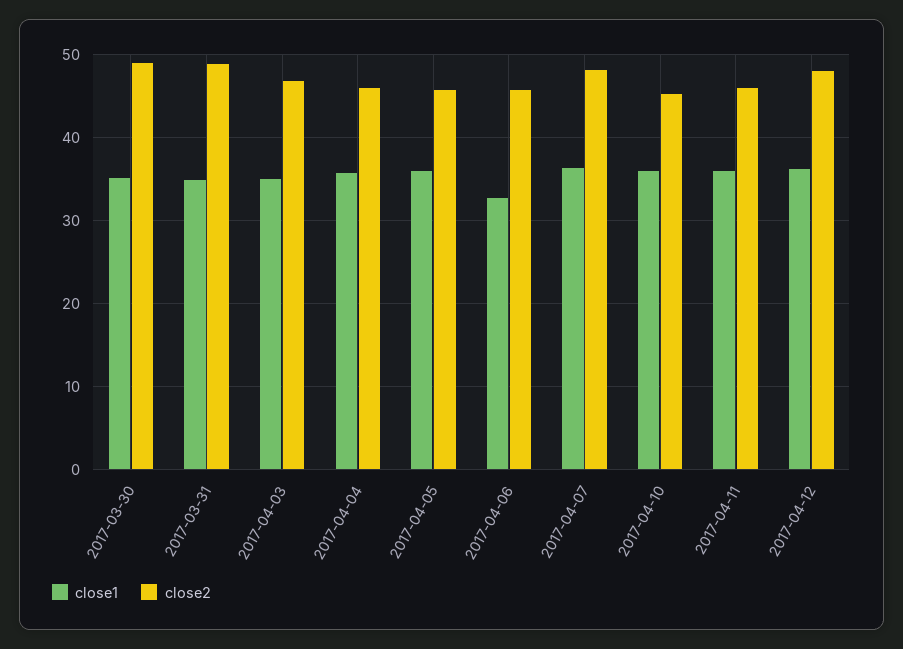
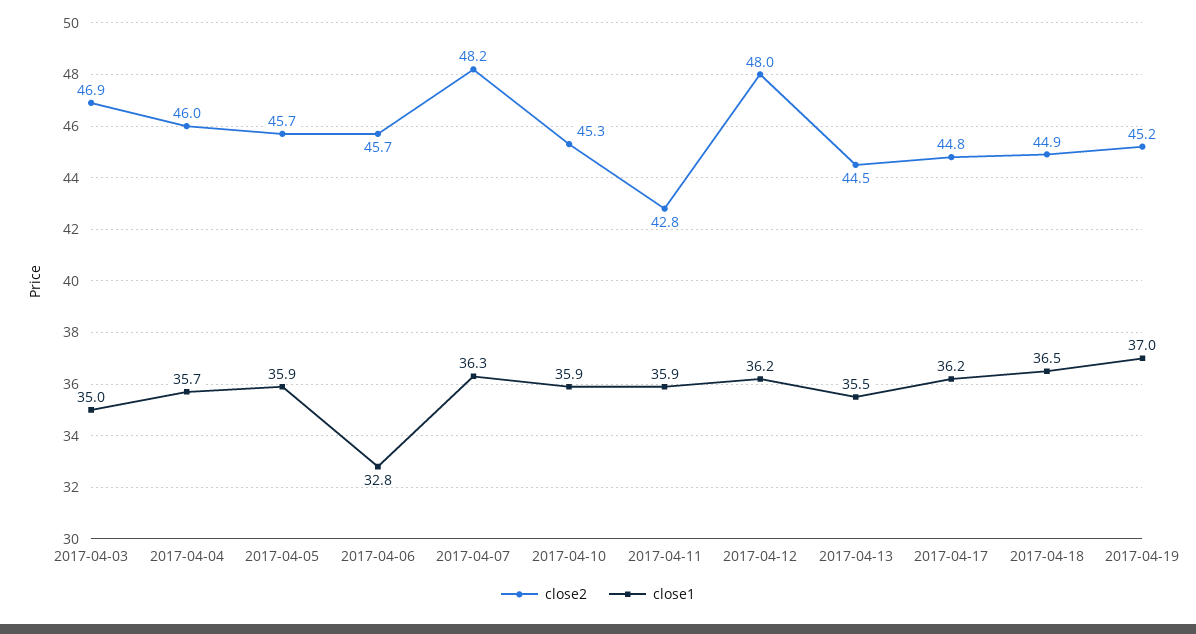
close1, 2017-03-30: 35 -> none
close2, 2017-03-30: 49 -> none
close1, 2017-03-31: 35 -> none
close2, 2017-03-31: 49 -> none
close2, 2017-04-11: 46 -> 42.8
close2, 2017-04-13: none -> 44.5
close1, 2017-04-13: none -> 35.5
close2, 2017-04-17: none -> 44.8
close1, 2017-04-17: none -> 36.2
close2, 2017-04-18: none -> 44.9
close1, 2017-04-18: none -> 36.5
close2, 2017-04-19: none -> 45.2
close1, 2017-04-19: none -> 37

